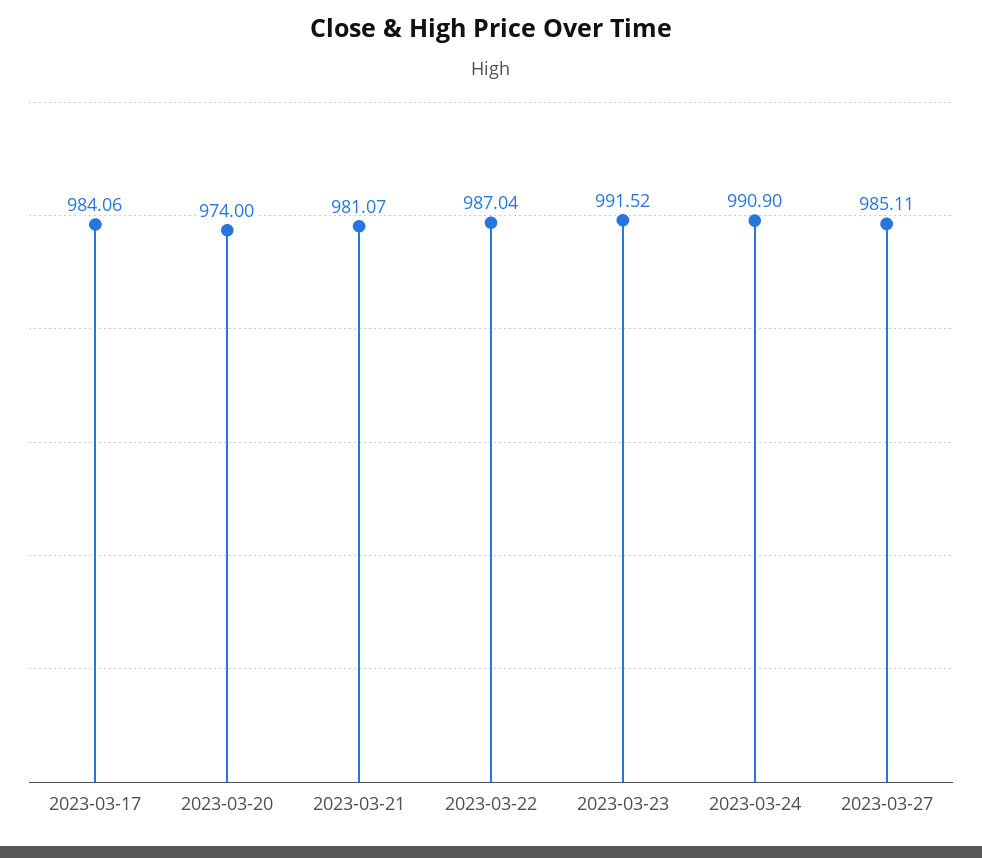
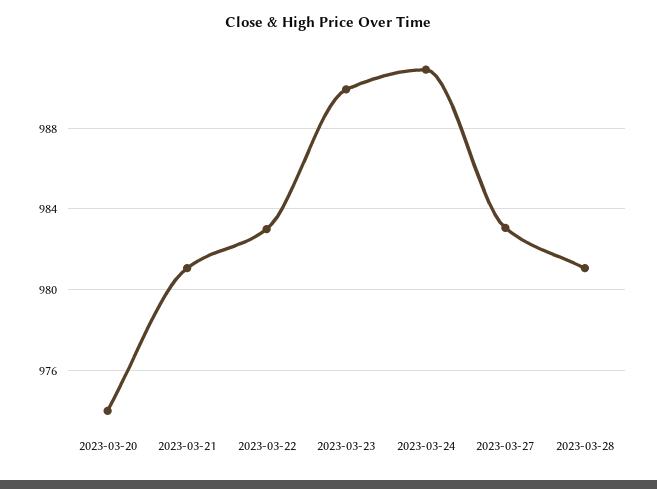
2023-03-17: 984.06 -> none
2023-03-22: 987.04 -> 983
2023-03-23: 991.52 -> 990
2023-03-27: 985.11 -> 983
2023-03-28: none -> 981

